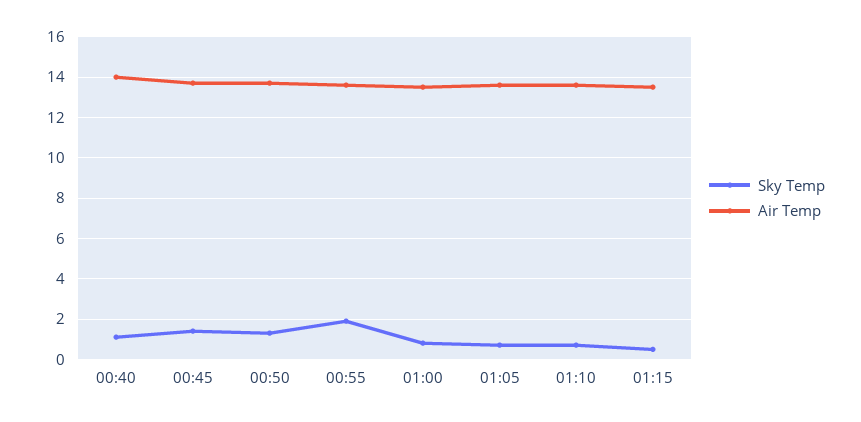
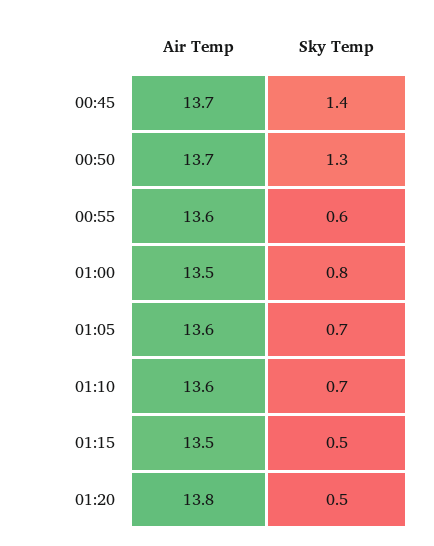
Sky Temp, 00:40: 1 -> none
Air Temp, 00:40: 14 -> none
Sky Temp, 00:55: 2 -> 0.6
Air Temp, 01:20: none -> 13.8
Sky Temp, 01:20: none -> 0.5

